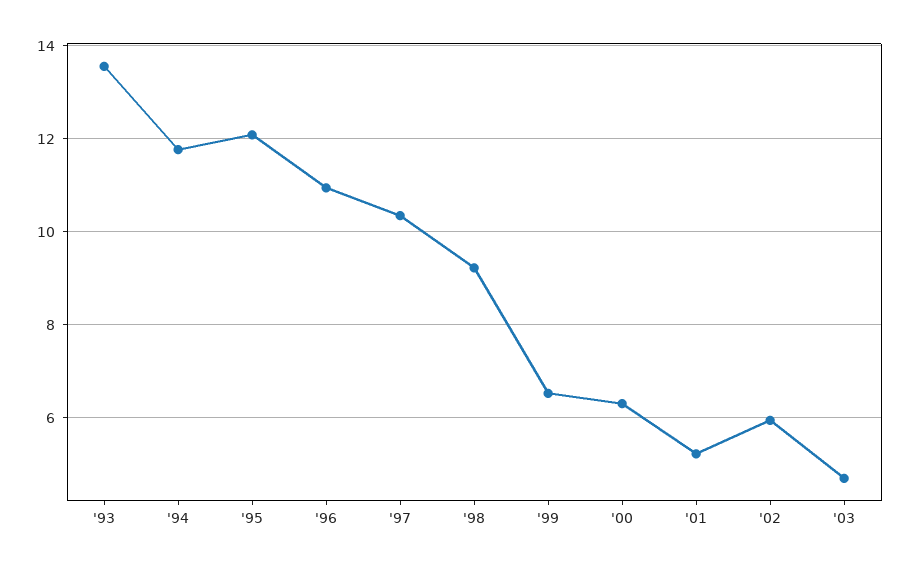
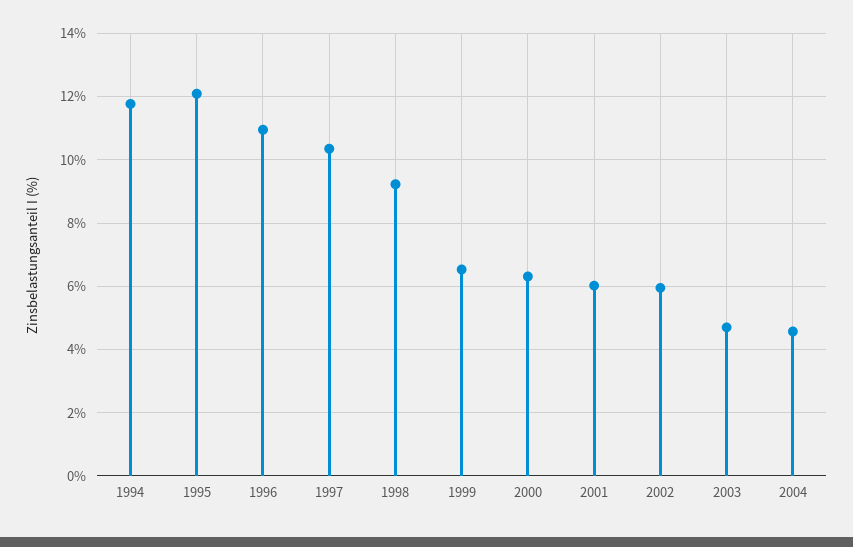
'93: 13.6 -> none
'01: 5.2 -> 6
2004: none -> 4.6

